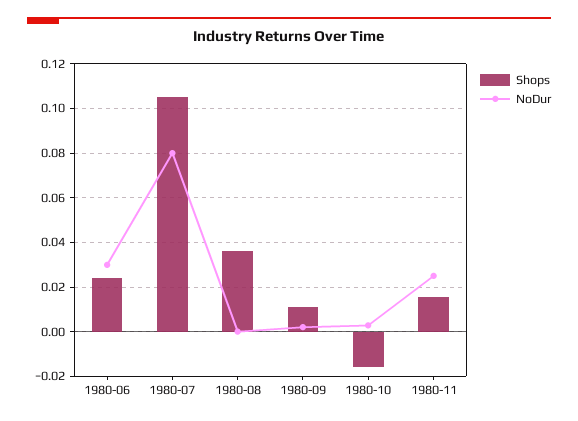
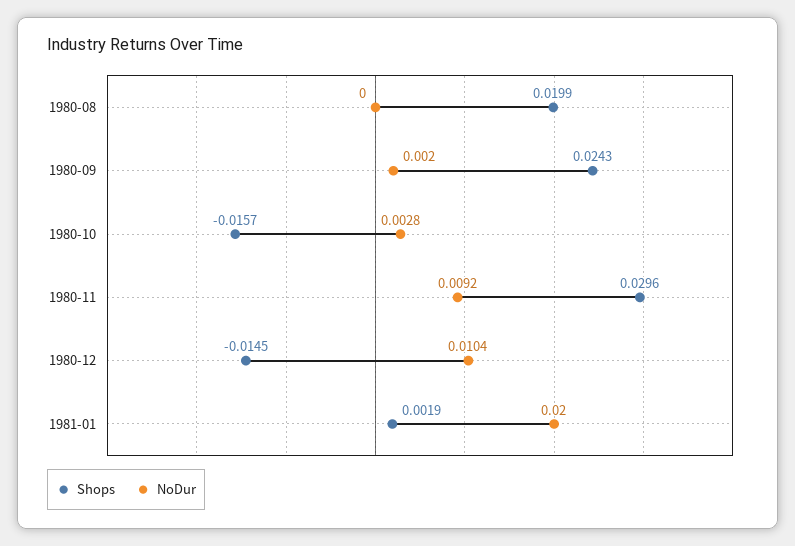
Shops, 1980-06: 0.025 -> none
NoDur, 1980-06: 0.03 -> none
Shops, 1980-07: 0.105 -> none
NoDur, 1980-07: 0.08 -> none
Shops, 1980-08: 0.035 -> 0.0199
Shops, 1980-09: 0.01 -> 0.0243
Shops, 1980-11: 0.015 -> 0.0296
NoDur, 1980-11: 0.025 -> 0.0092
Shops, 1980-12: none -> -0.0145
NoDur, 1980-12: none -> 0.0104
Shops, 1981-01: none -> 0.0019
NoDur, 1981-01: none -> 0.02

